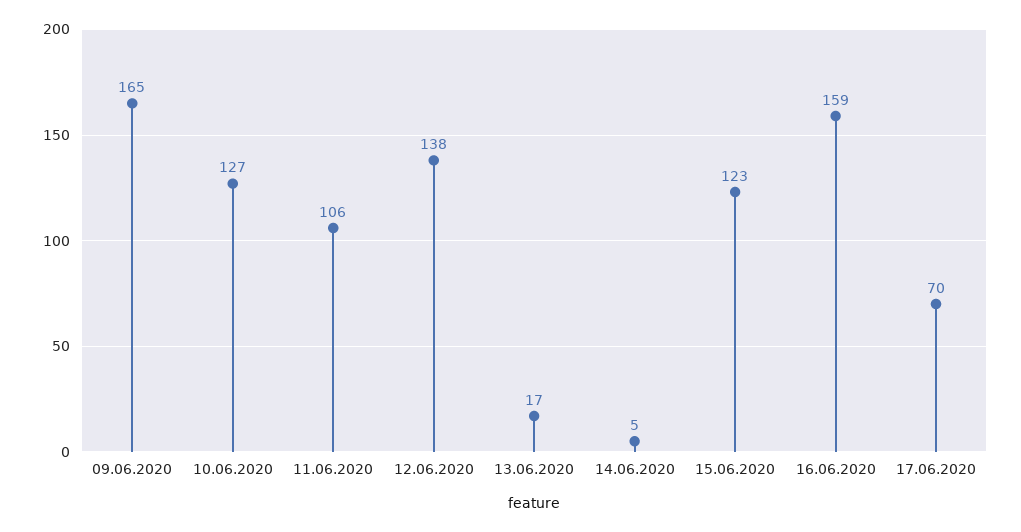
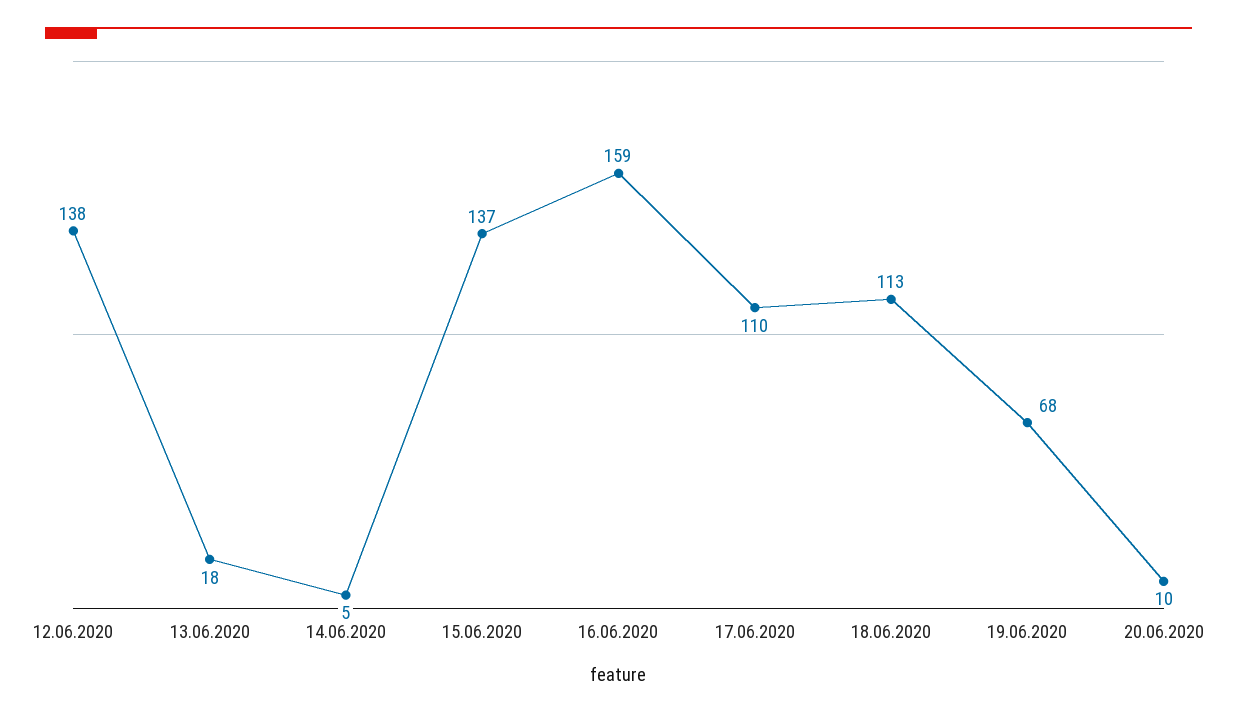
09.06.2020: 165 -> none
10.06.2020: 127 -> none
11.06.2020: 106 -> none
13.06.2020: 17 -> 18
15.06.2020: 123 -> 137
17.06.2020: 70 -> 110
18.06.2020: none -> 113
19.06.2020: none -> 68
20.06.2020: none -> 10

